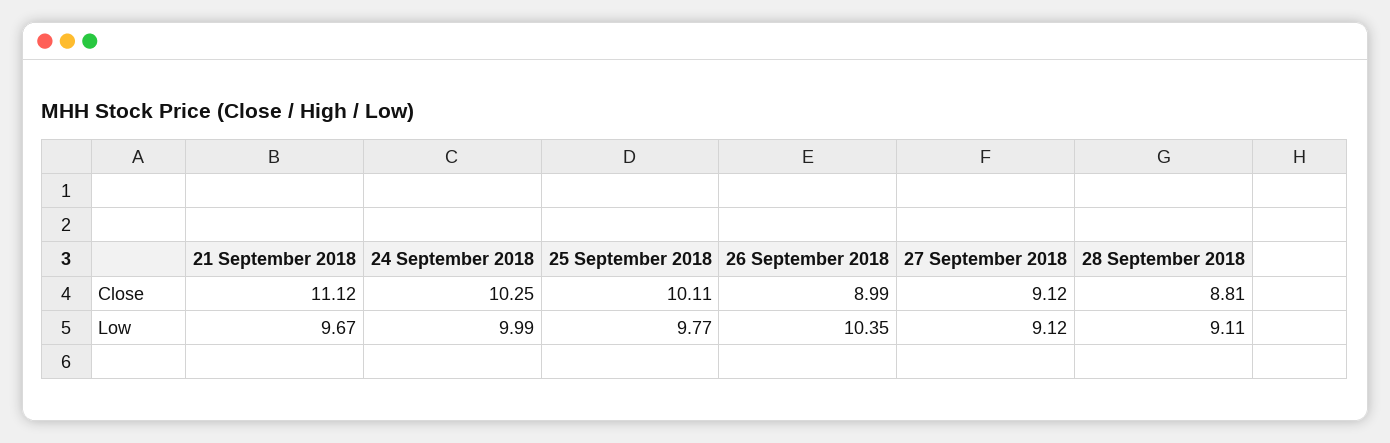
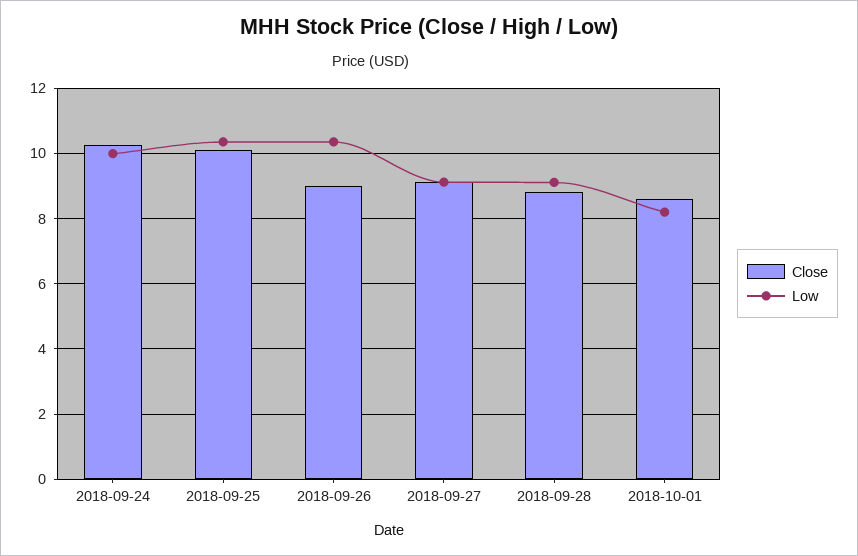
Close, 21 September 2018: 11.12 -> none
Low, 21 September 2018: 9.67 -> none
Low, 25 September 2018: 9.77 -> 10.4
Close, 2018-10-01: none -> 8.6
Low, 2018-10-01: none -> 8.2

